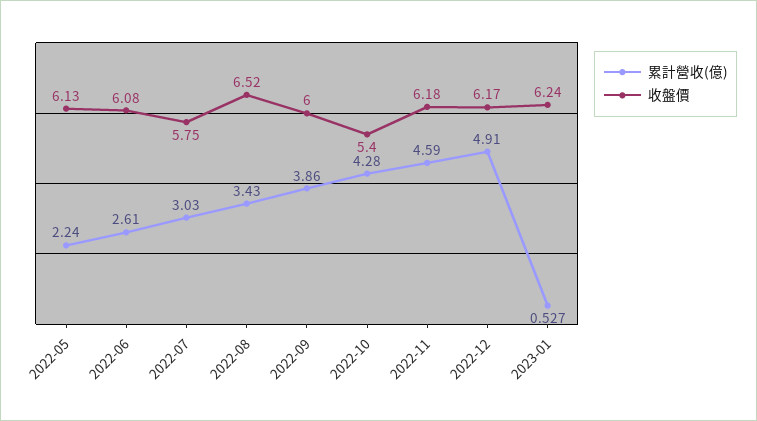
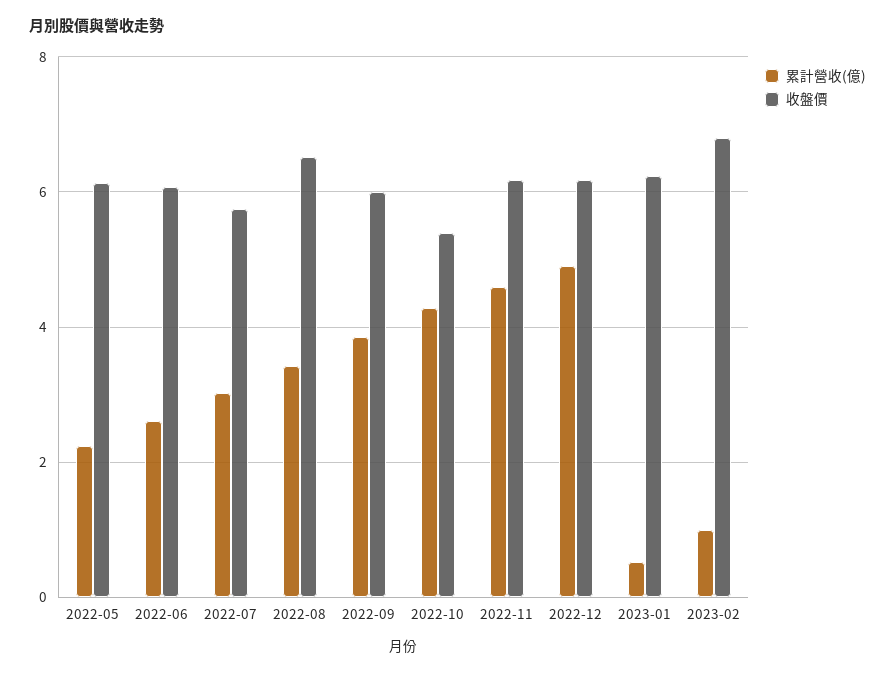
累計營收(億), 2023-02: none -> 1
收盤價, 2023-02: none -> 6.8

